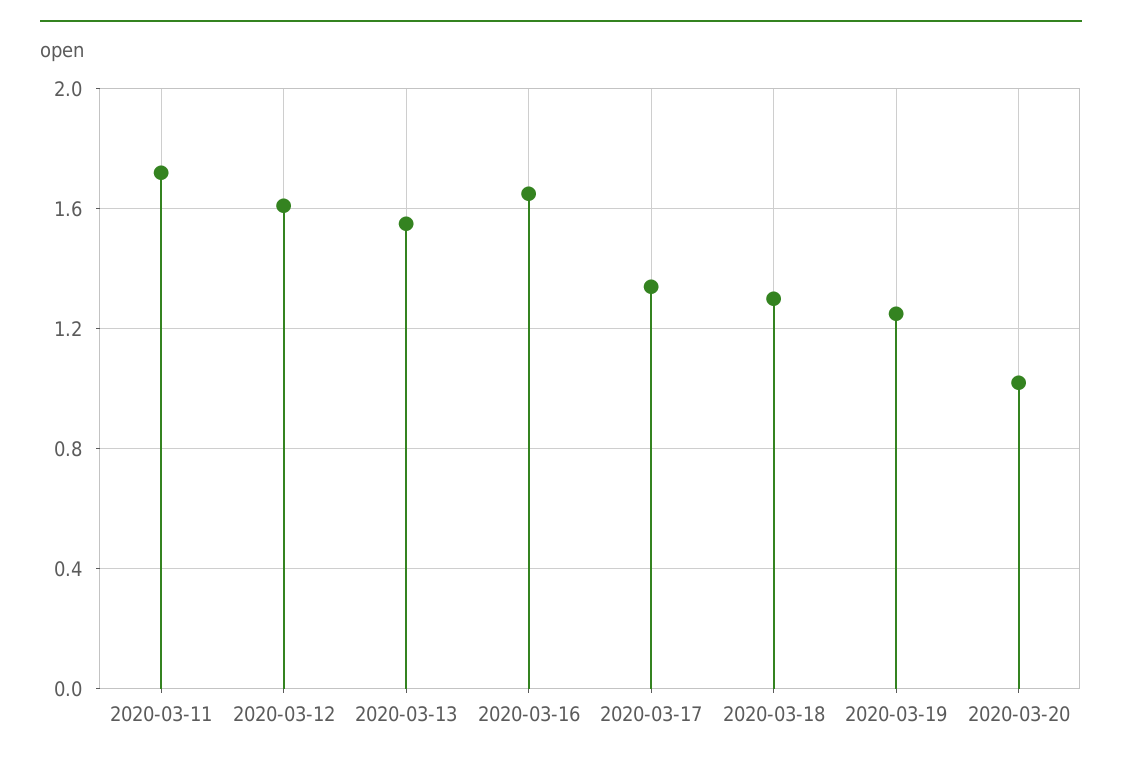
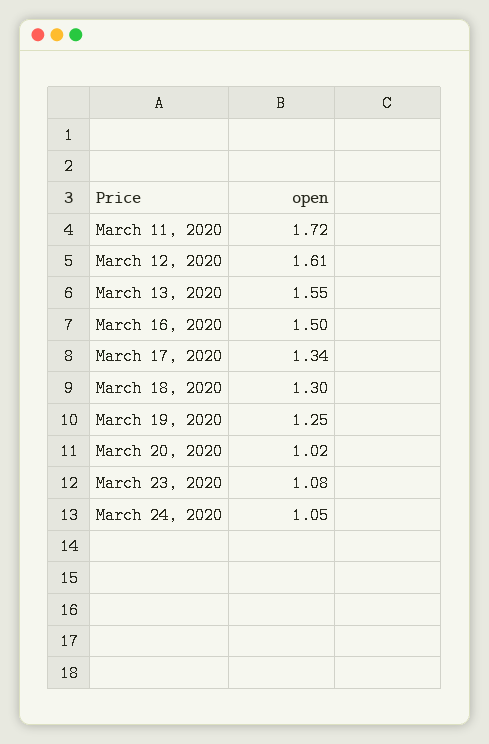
2020-03-16: 1.65 -> 1.5
March 23, 2020: none -> 1.08
March 24, 2020: none -> 1.05

